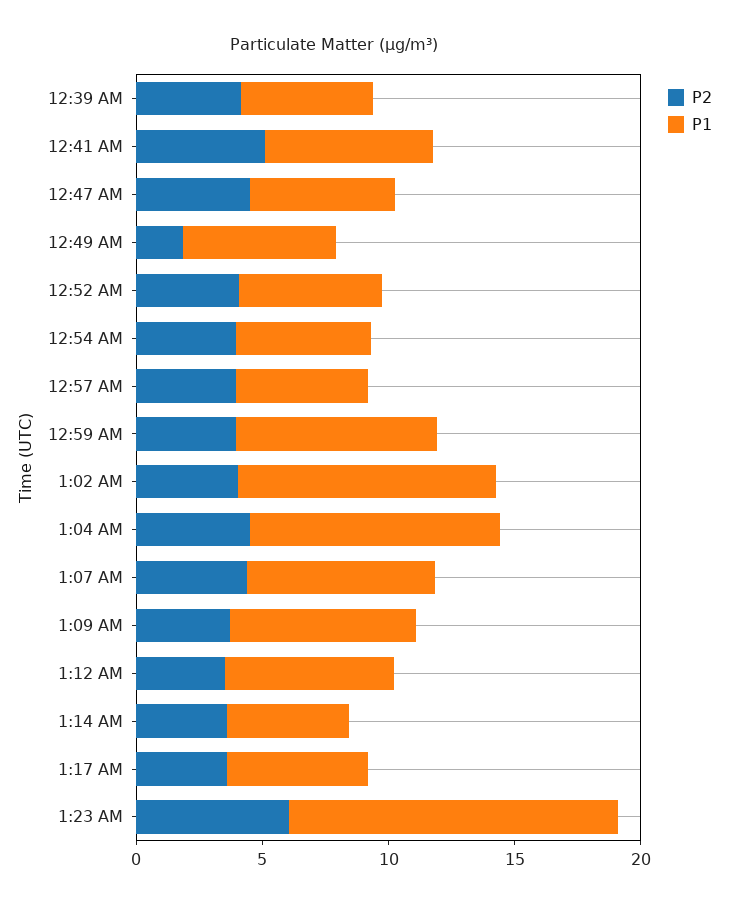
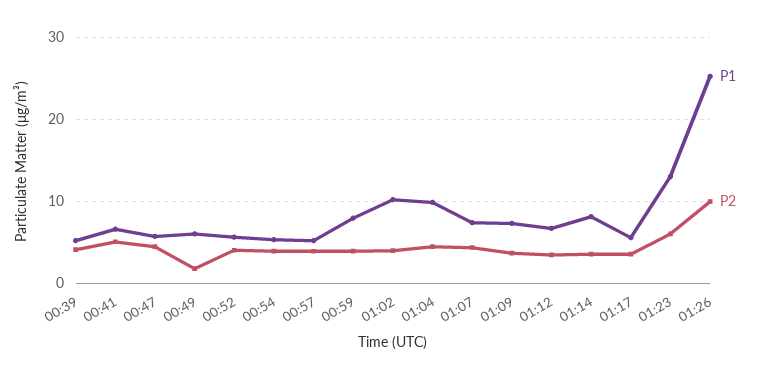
P1, 1:14 AM: 5 -> 8
P1, 01:26: none -> 25
P2, 01:26: none -> 10

